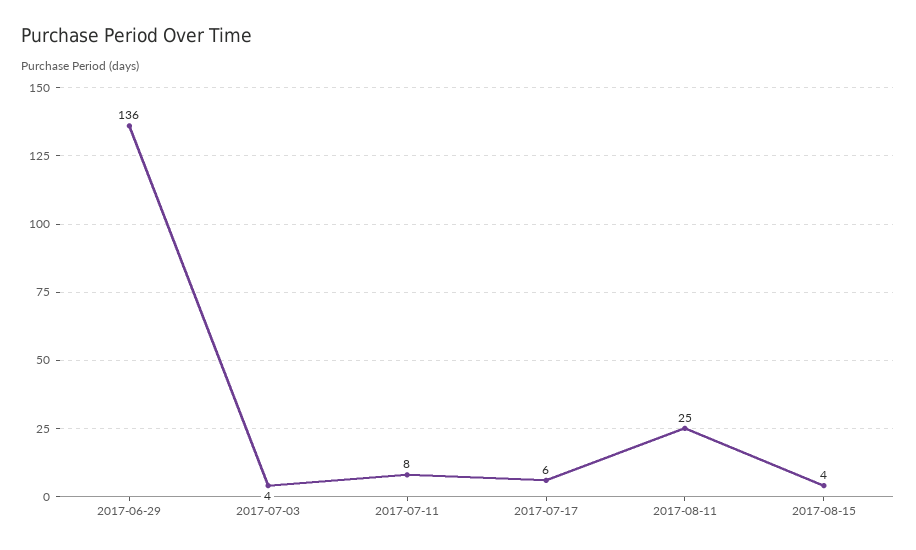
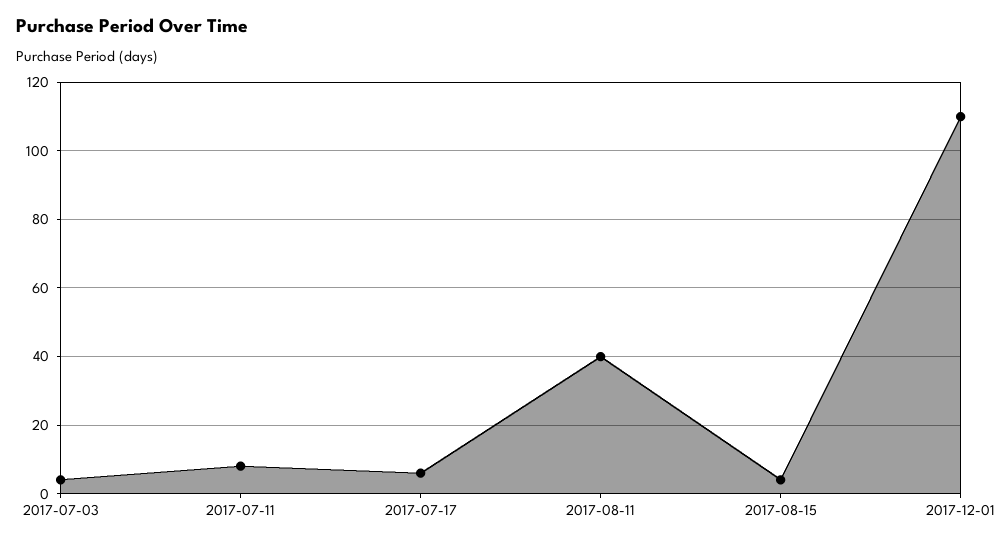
2017-06-29: 136 -> none
2017-08-11: 25 -> 40
2017-12-01: none -> 110

